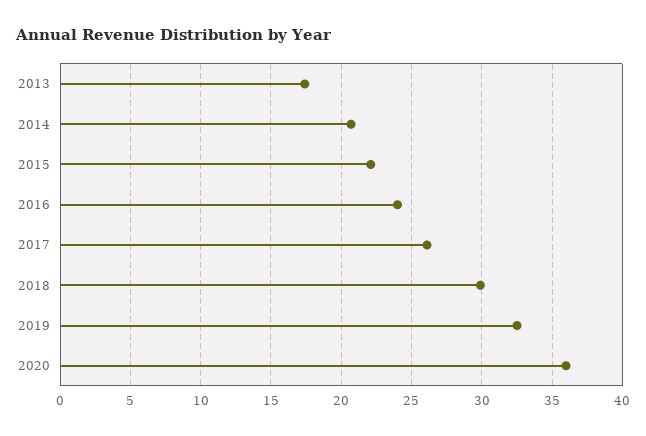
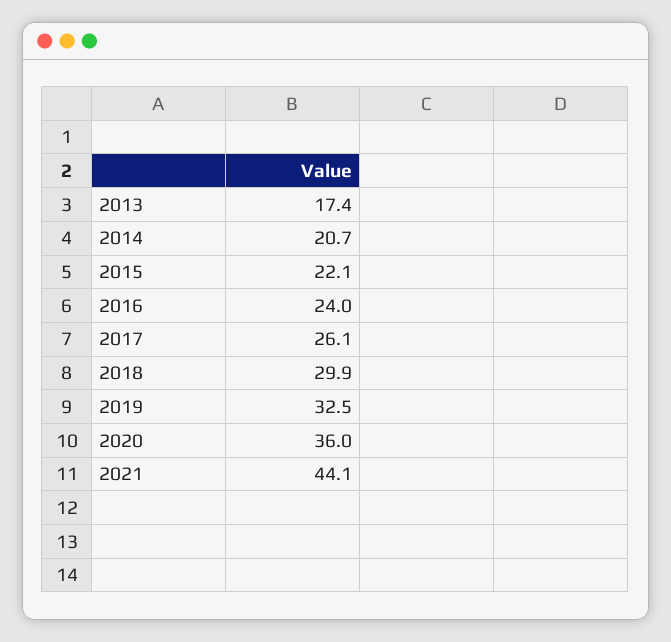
2021: none -> 44.1

